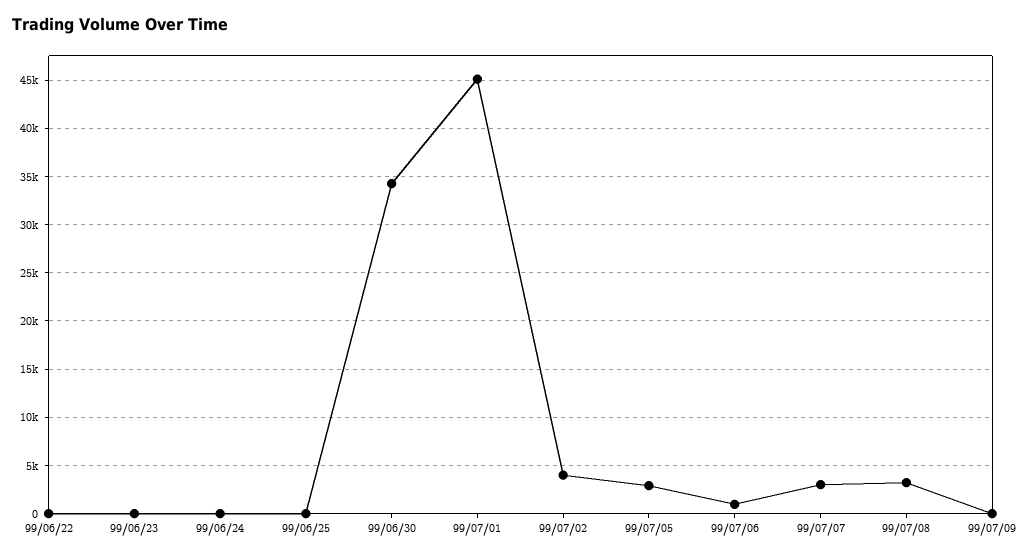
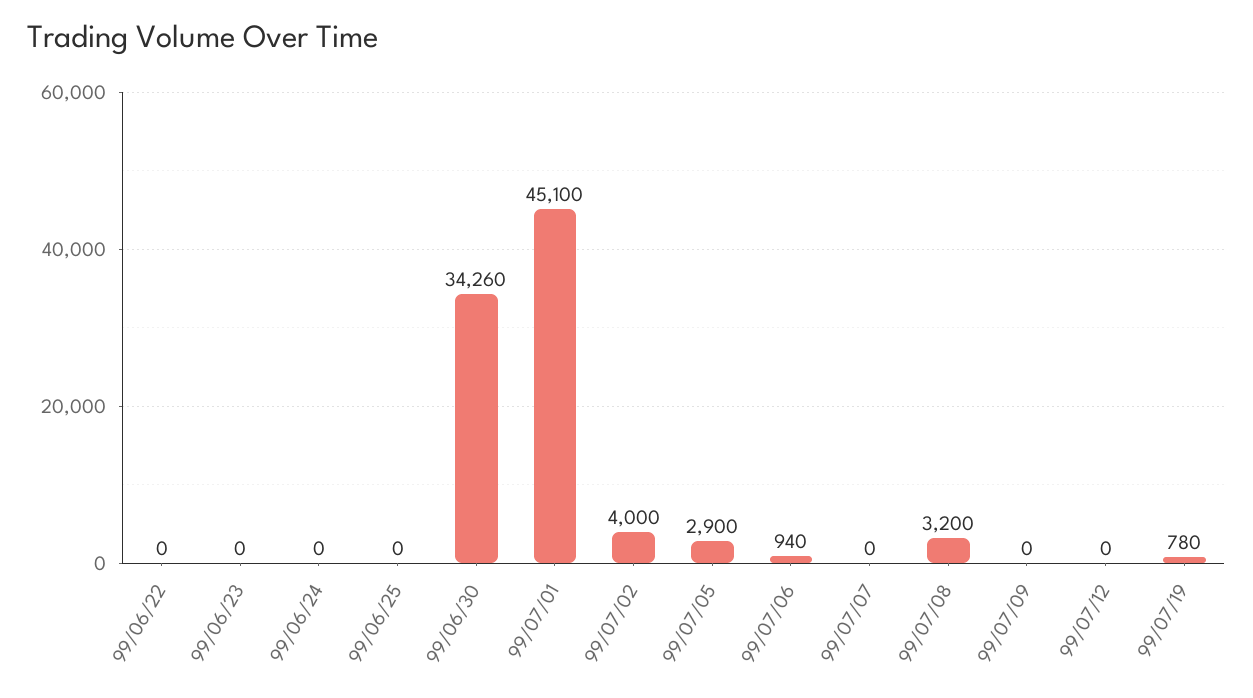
99/07/07: 3000 -> 0
99/07/12: none -> 0
99/07/19: none -> 780

